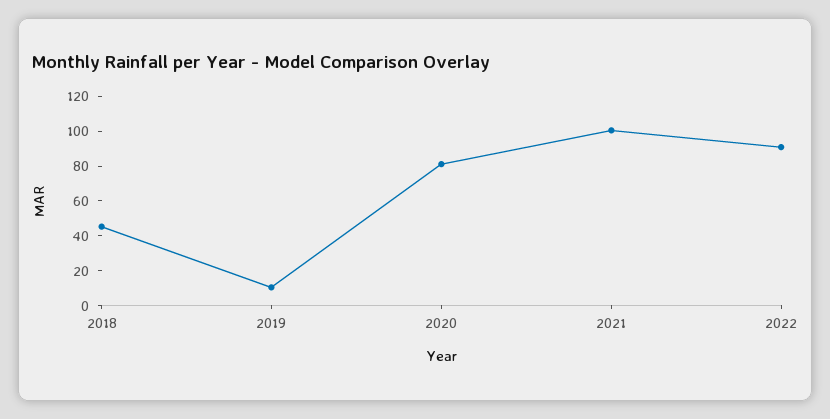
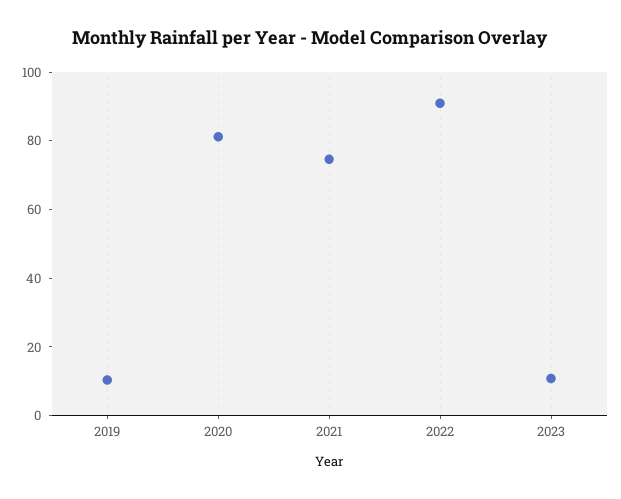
2018: 45 -> none
2021: 100 -> 75
2023: none -> 10

